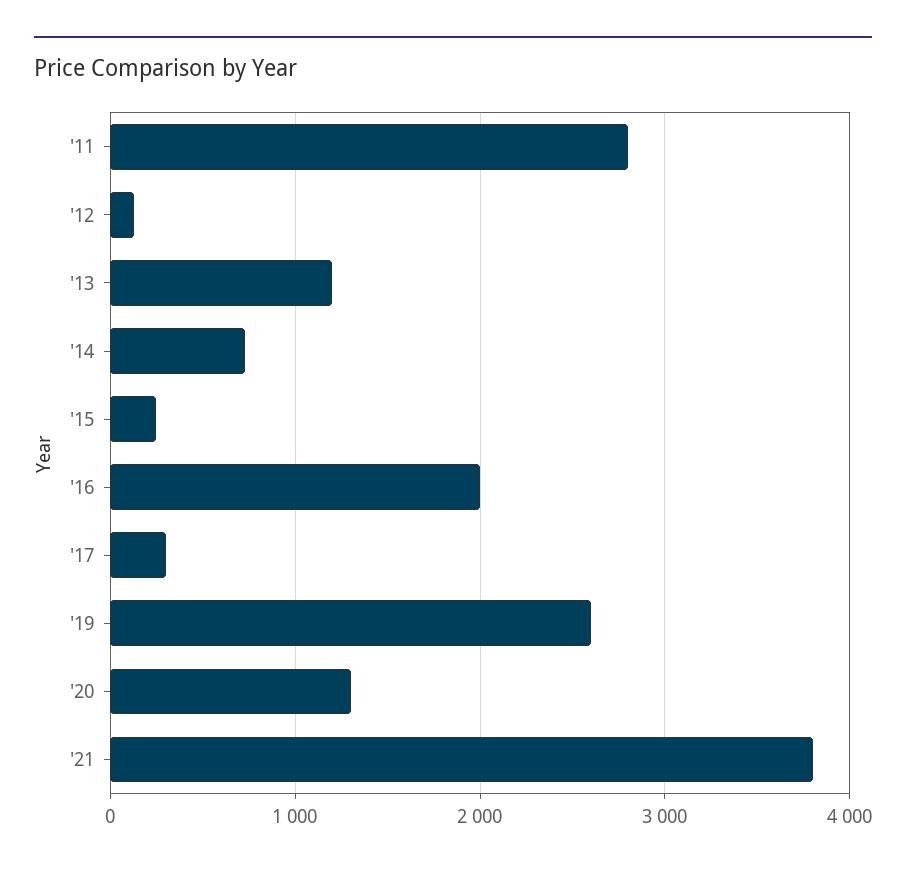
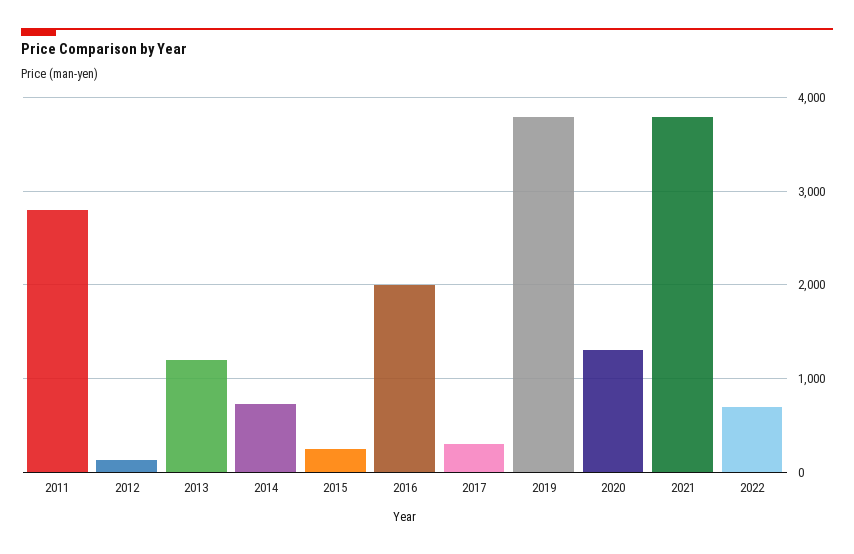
'19: 2600 -> 3800
2022: none -> 700

